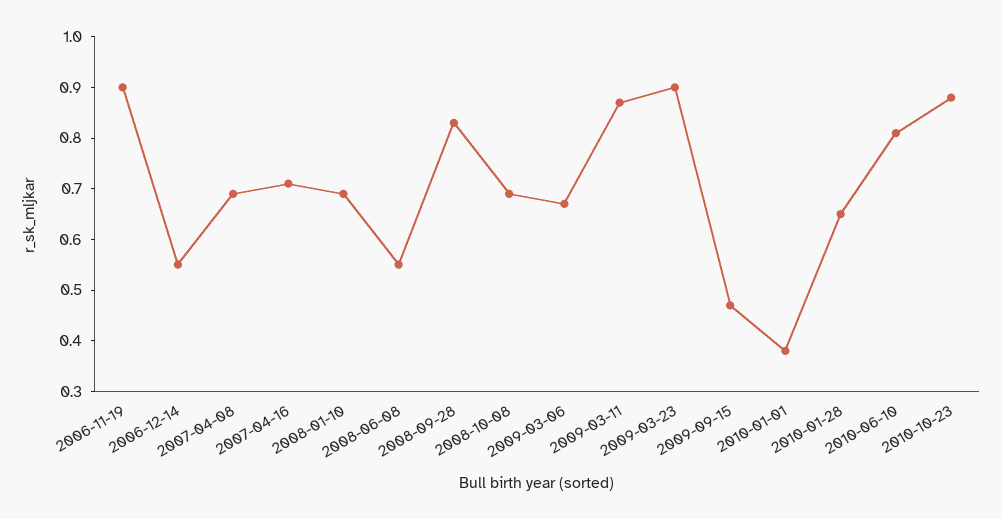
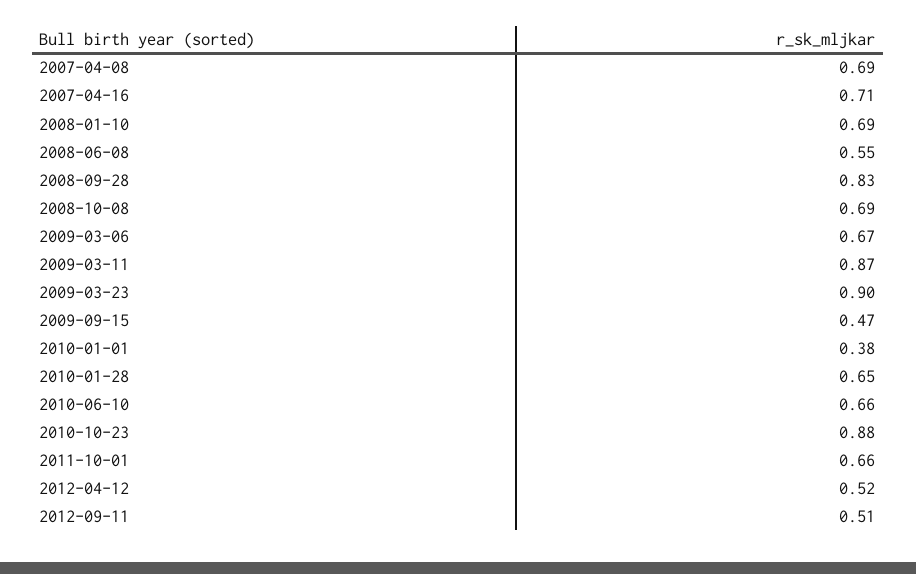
2006-11-19: 0.9 -> none
2006-12-14: 0.55 -> none
2010-06-10: 0.8 -> 0.66
2011-10-01: none -> 0.66
2012-04-12: none -> 0.52
2012-09-11: none -> 0.51

